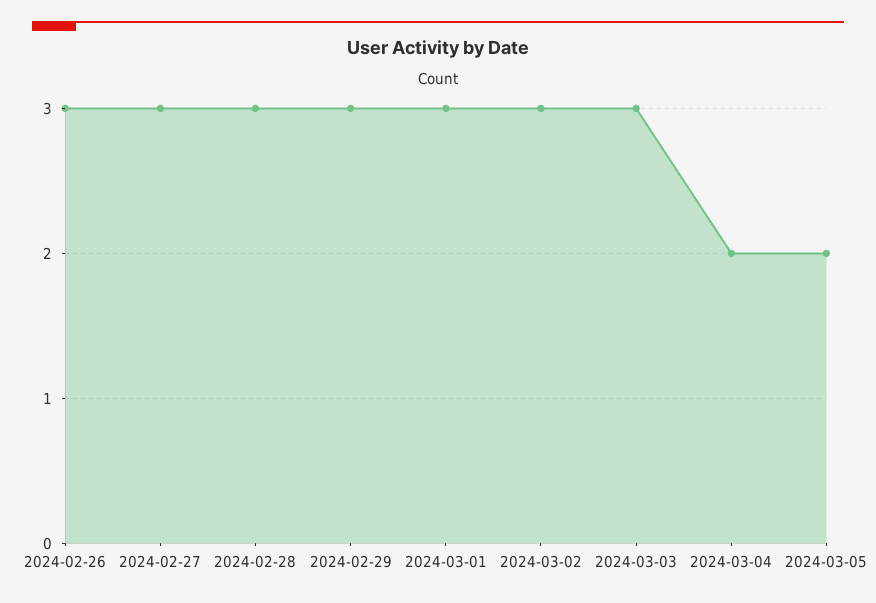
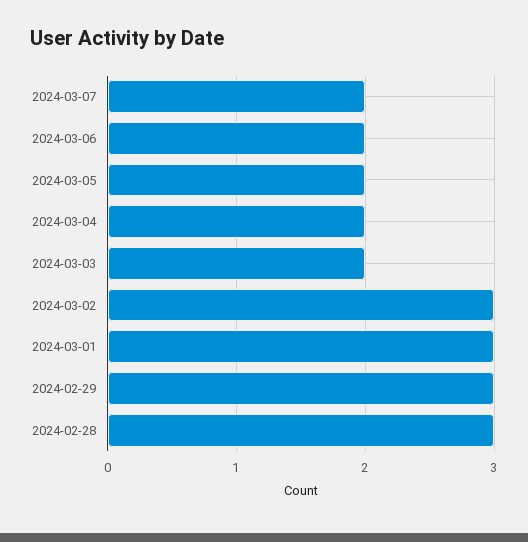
2024-02-26: 3 -> none
2024-02-27: 3 -> none
2024-03-03: 3 -> 2
2024-03-07: none -> 2
2024-03-06: none -> 2

